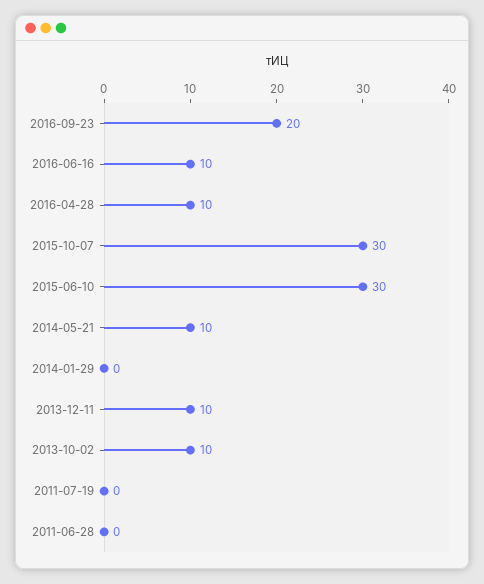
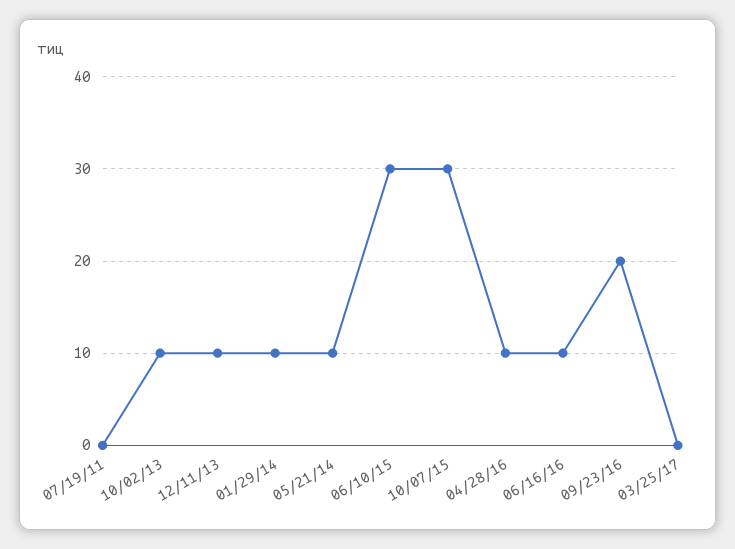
2014-01-29: 0 -> 10
2011-06-28: 0 -> none
03/25/17: none -> 0

